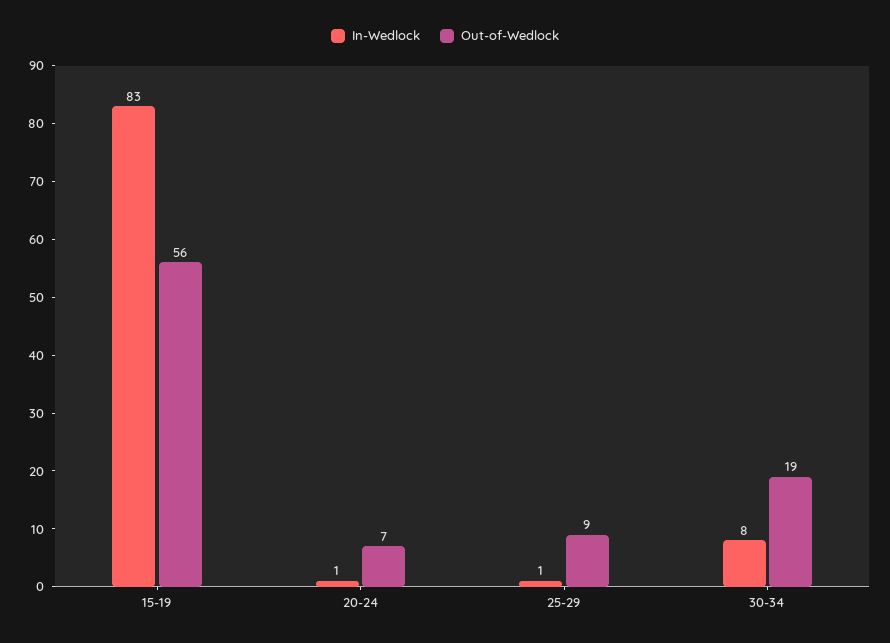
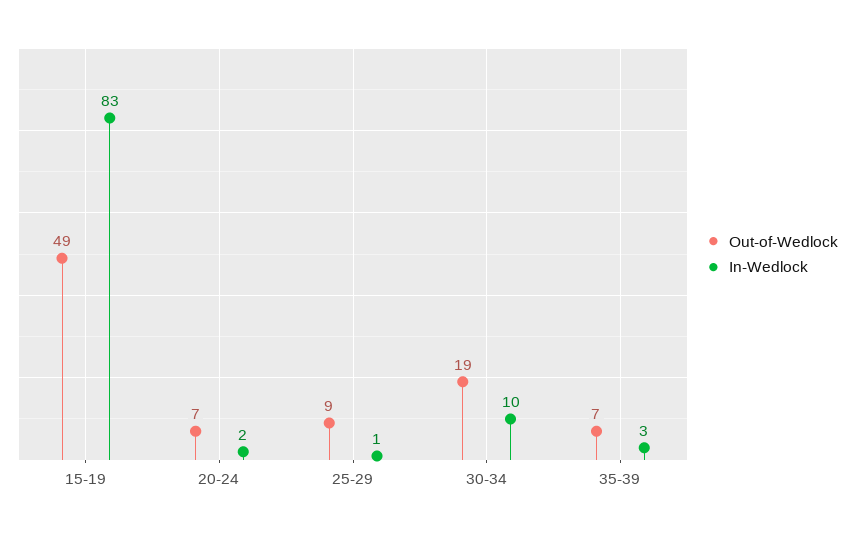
Out-of-Wedlock, 15-19: 56 -> 49
In-Wedlock, 20-24: 1 -> 2
In-Wedlock, 30-34: 8 -> 10
Out-of-Wedlock, 35-39: none -> 7
In-Wedlock, 35-39: none -> 3

